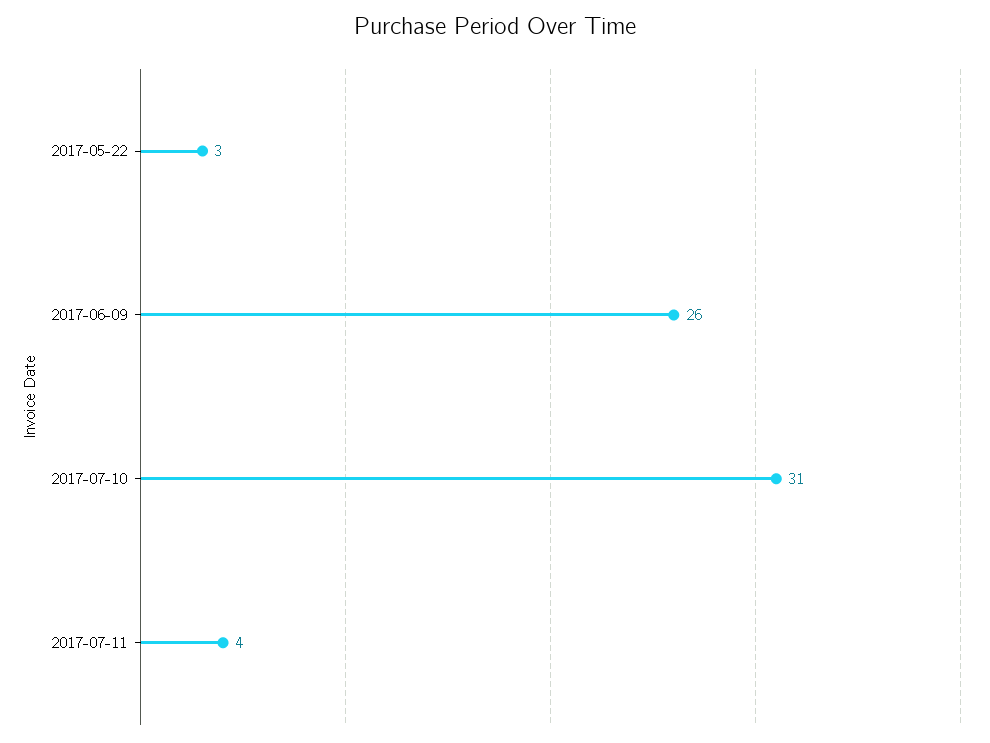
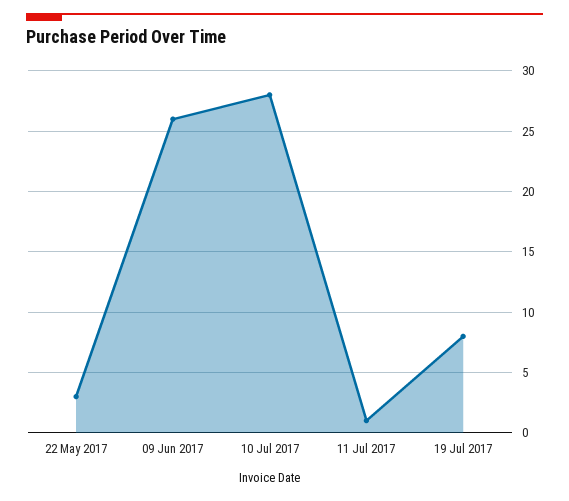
2017-07-10: 31 -> 28
2017-07-11: 4 -> 1
19 Jul 2017: none -> 8

